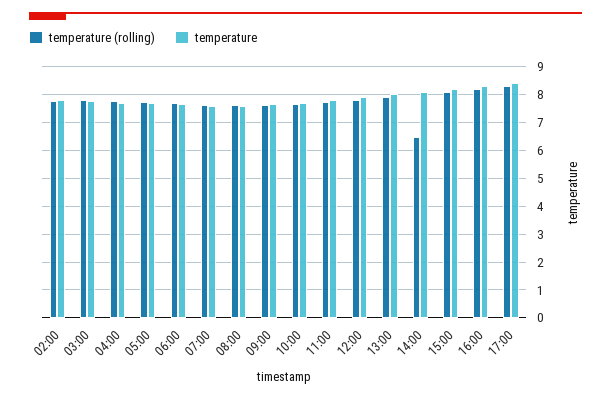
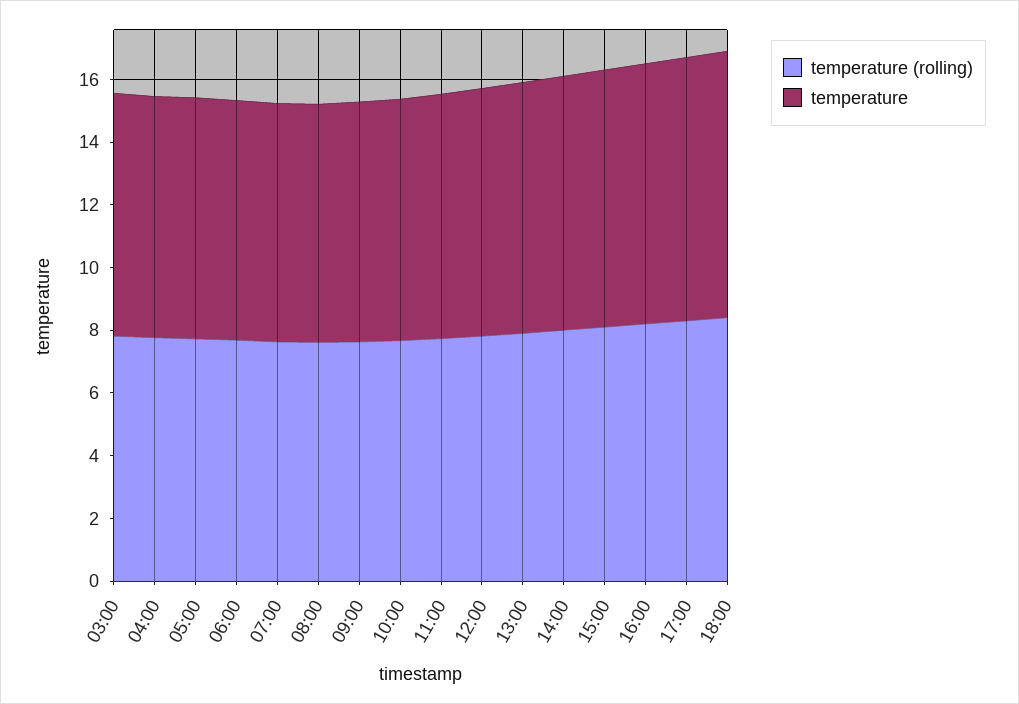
temperature (rolling), 02:00: 7.75 -> none
temperature, 02:00: 7.75 -> none
temperature (rolling), 14:00: 6.5 -> 8
temperature (rolling), 18:00: none -> 8.5
temperature, 18:00: none -> 8.5

